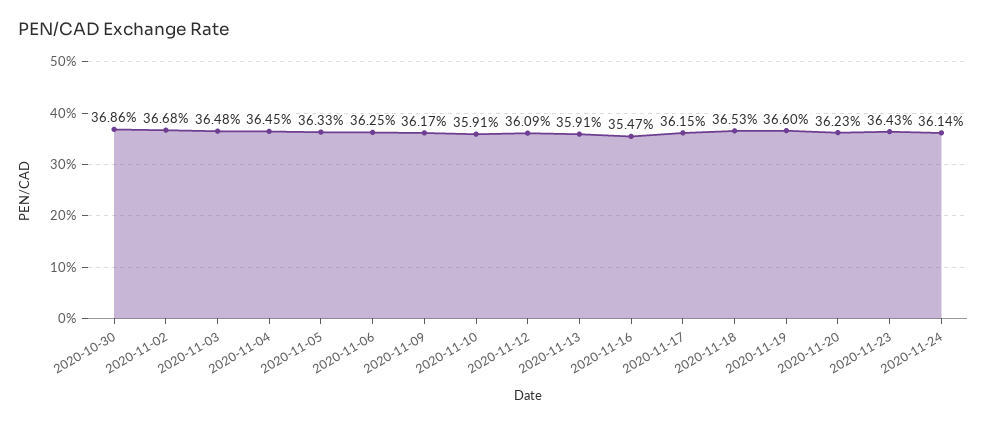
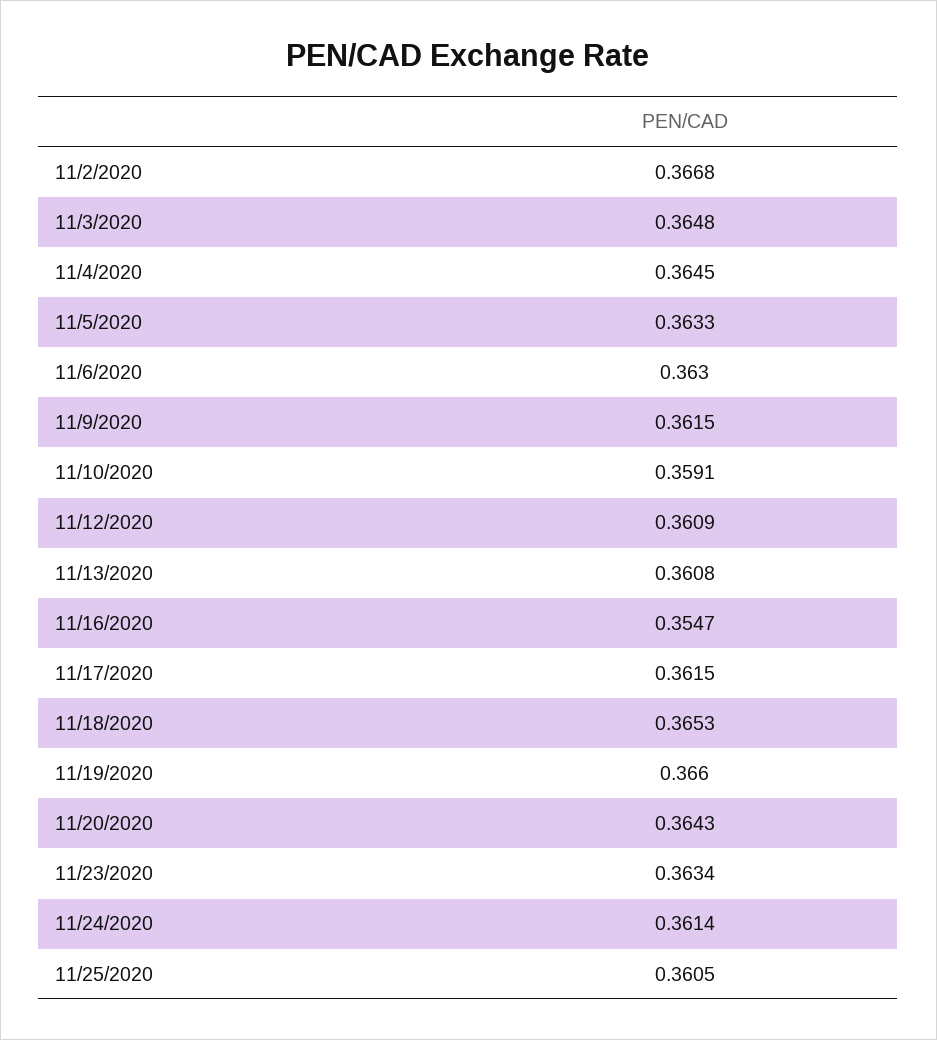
2020-10-30: 0.3686 -> none
2020-11-06: 0.3625 -> 0.363
2020-11-09: 0.3617 -> 0.3615
2020-11-13: 0.3591 -> 0.3608
2020-11-20: 0.3623 -> 0.3643
2020-11-23: 0.3643 -> 0.3634
11/25/2020: none -> 0.3605

